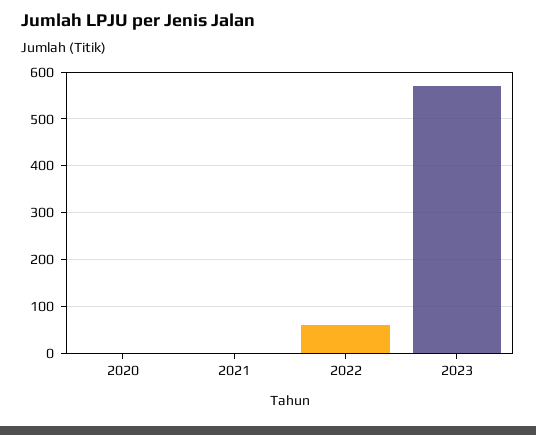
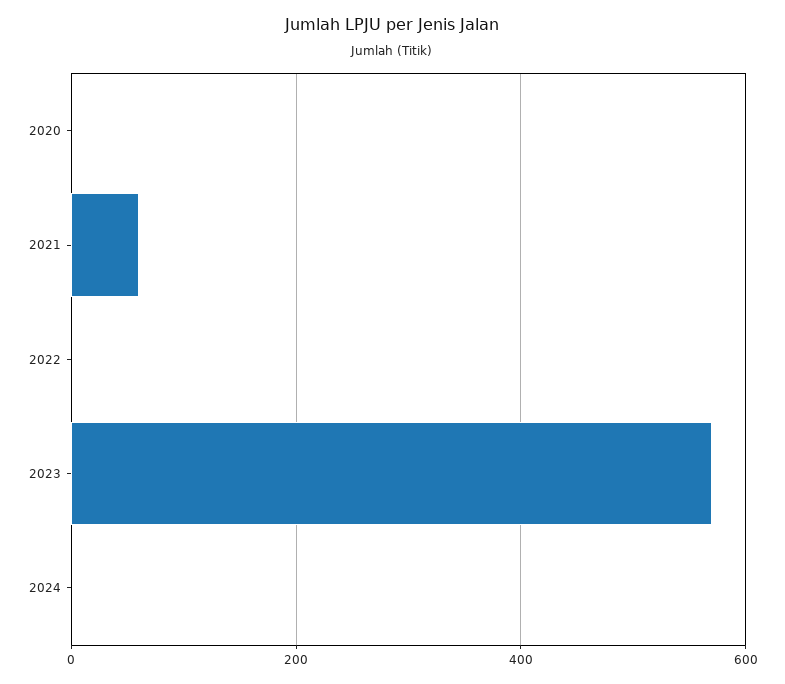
2021: 0 -> 60
2022: 60 -> 0
2024: none -> 0

